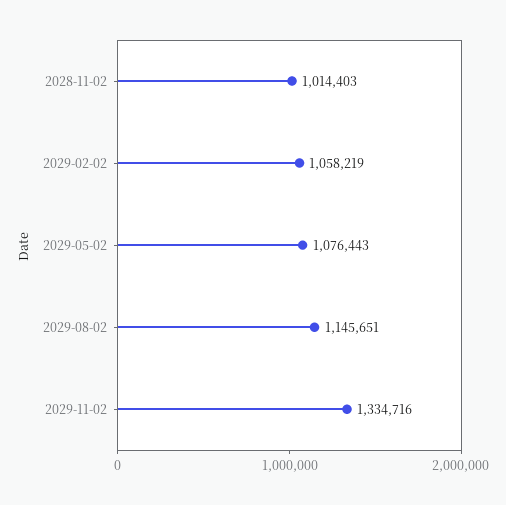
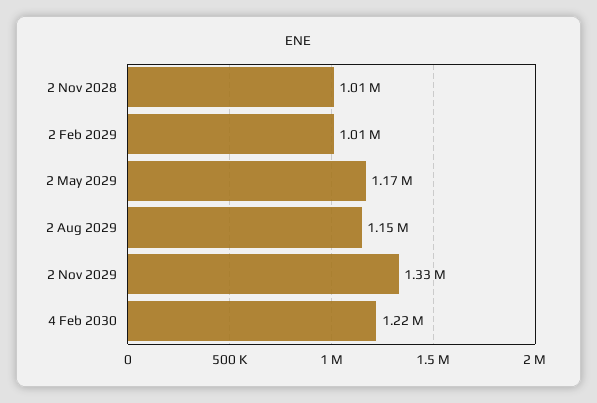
2029-02-02: 1058219 -> 1010000
2029-05-02: 1076443 -> 1170000
4 Feb 2030: none -> 1220000

